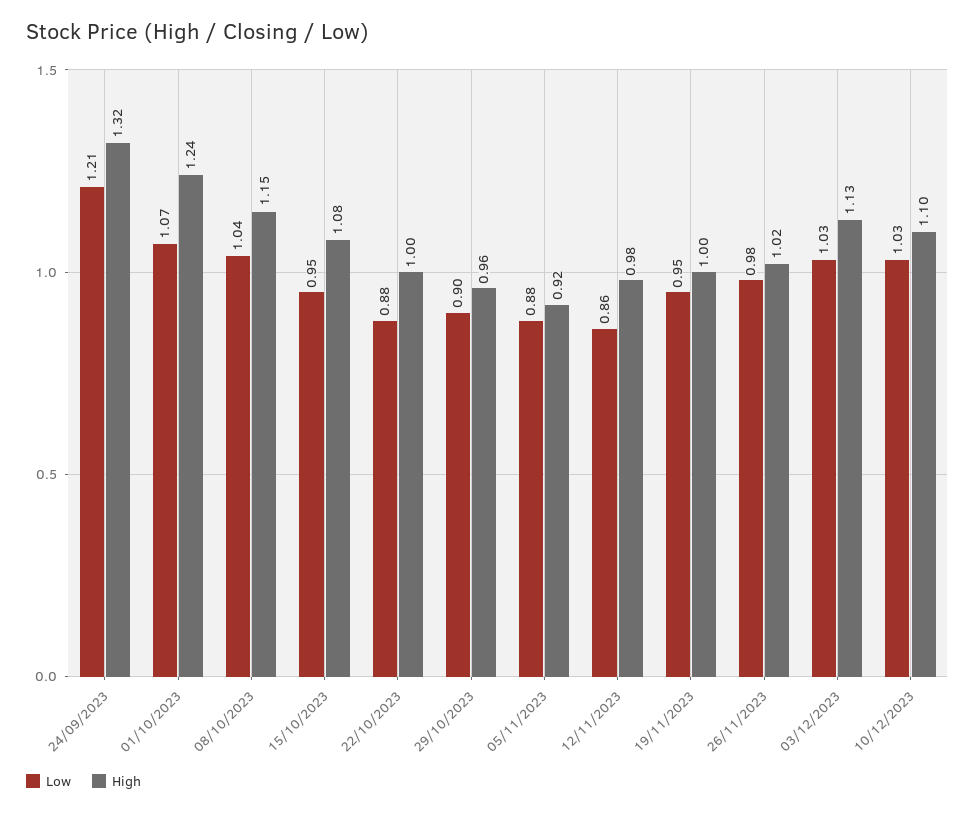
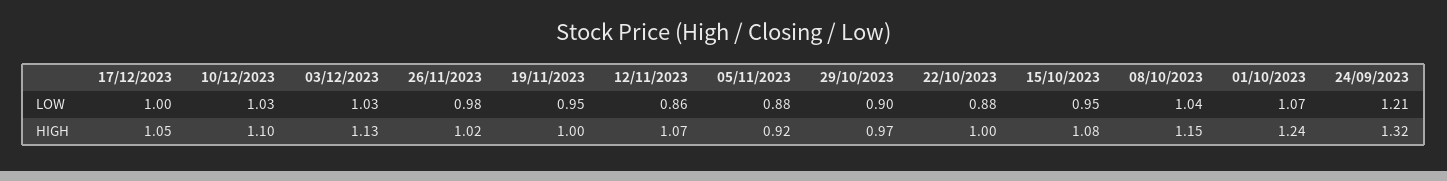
High, 29/10/2023: 0.96 -> 0.97
High, 12/11/2023: 0.98 -> 1.07
Low, 17/12/2023: none -> 1
High, 17/12/2023: none -> 1.05

